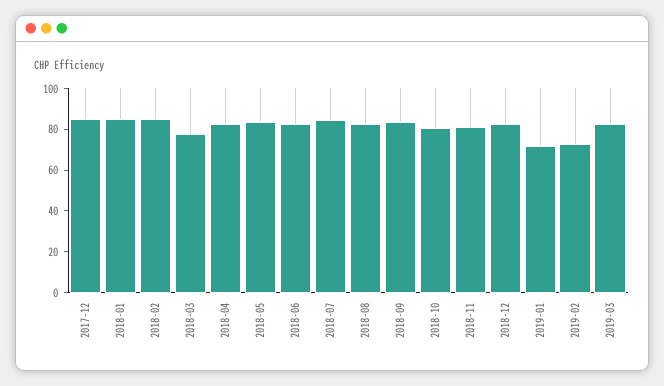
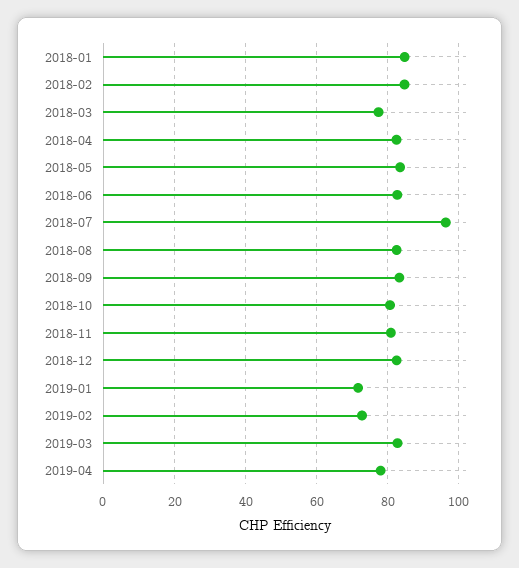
2017-12: 85 -> none
2018-07: 85 -> 96
2019-04: none -> 78

